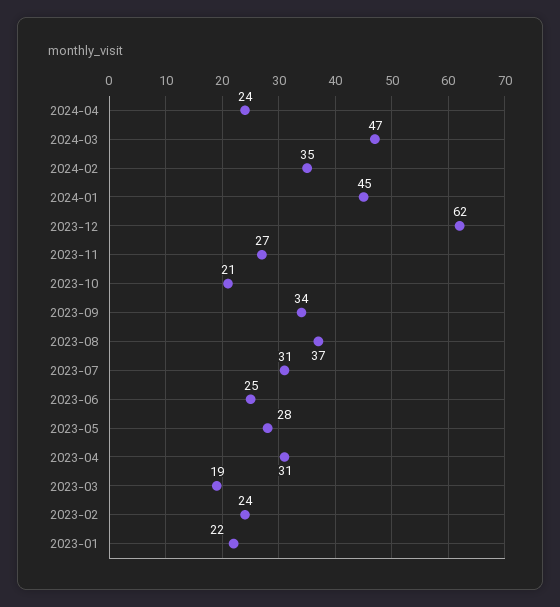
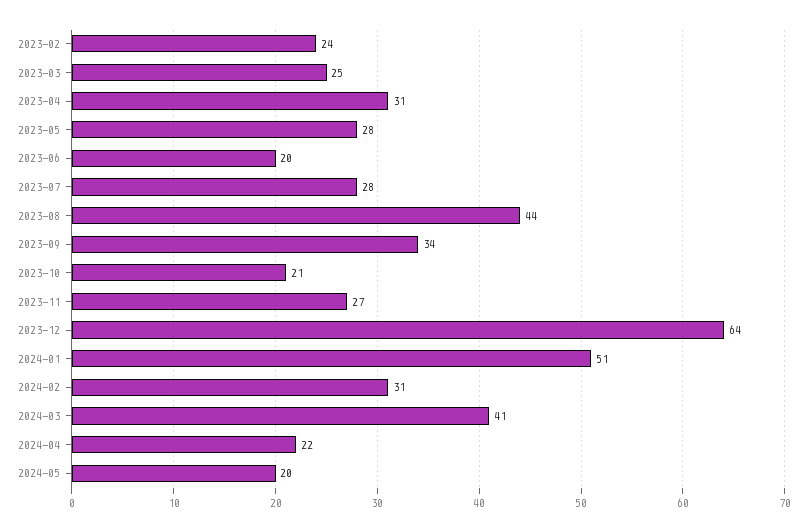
2024-04: 24 -> 22
2024-03: 47 -> 41
2024-02: 35 -> 31
2024-01: 45 -> 51
2023-12: 62 -> 64
2023-08: 37 -> 44
2023-07: 31 -> 28
2023-06: 25 -> 20
2023-03: 19 -> 25
2023-01: 22 -> none
2024-05: none -> 20

